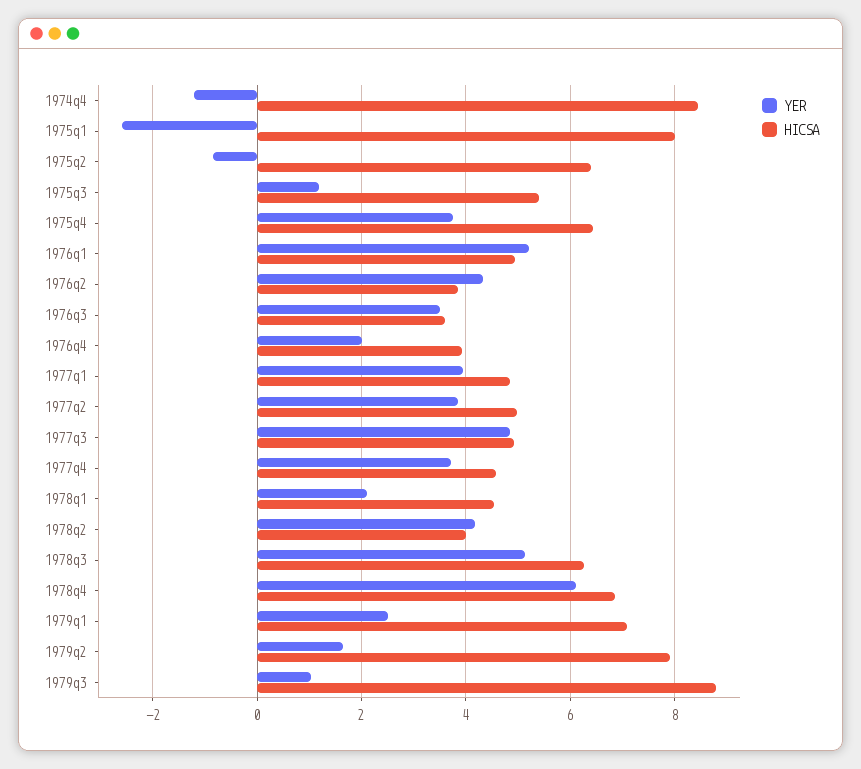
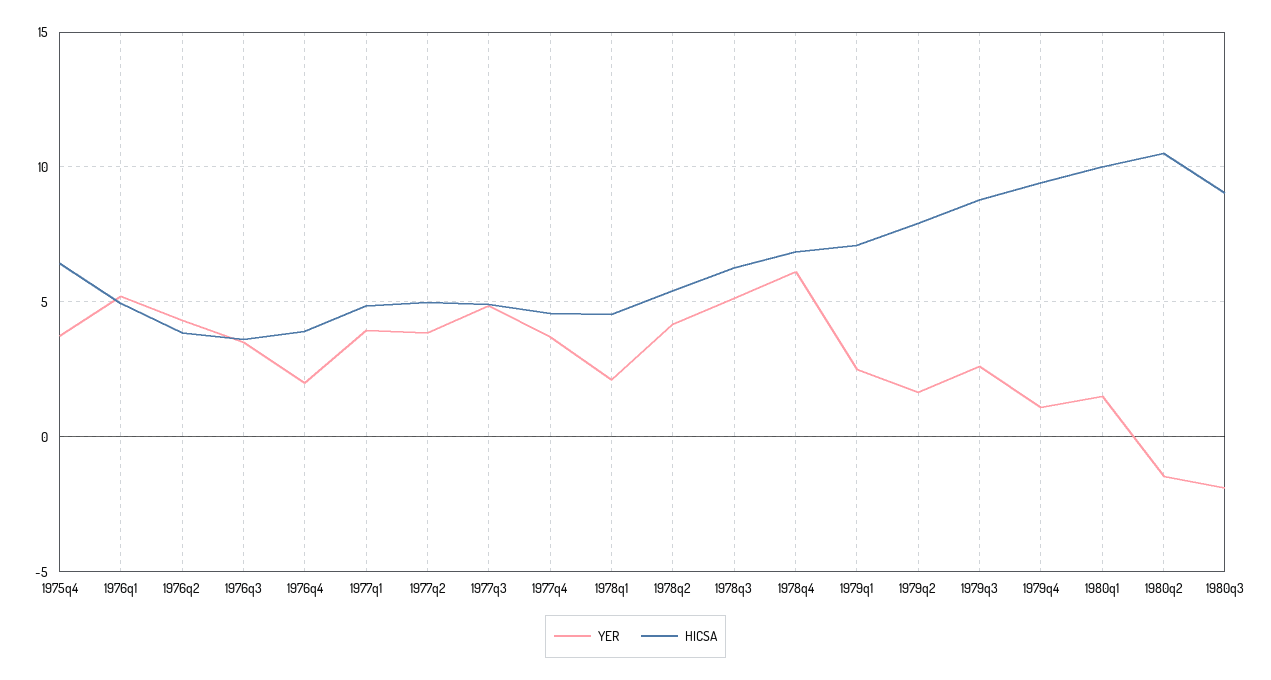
YER, 1974q4: -1.2 -> none
HICSA, 1974q4: 8.4 -> none
YER, 1975q1: -2.6 -> none
HICSA, 1975q1: 8 -> none
YER, 1975q2: -0.8 -> none
HICSA, 1975q2: 6.4 -> none
YER, 1975q3: 1.2 -> none
HICSA, 1975q3: 5.4 -> none
HICSA, 1978q2: 4 -> 5.5
YER, 1979q3: 1 -> 2.5
YER, 1979q4: none -> 1
HICSA, 1979q4: none -> 9.5
YER, 1980q1: none -> 1.5
HICSA, 1980q1: none -> 10
YER, 1980q2: none -> -1.5
HICSA, 1980q2: none -> 10.5
YER, 1980q3: none -> -2
HICSA, 1980q3: none -> 9

